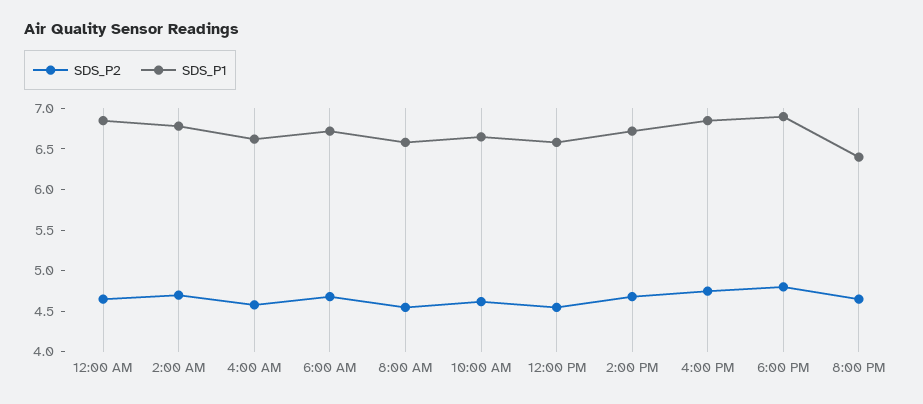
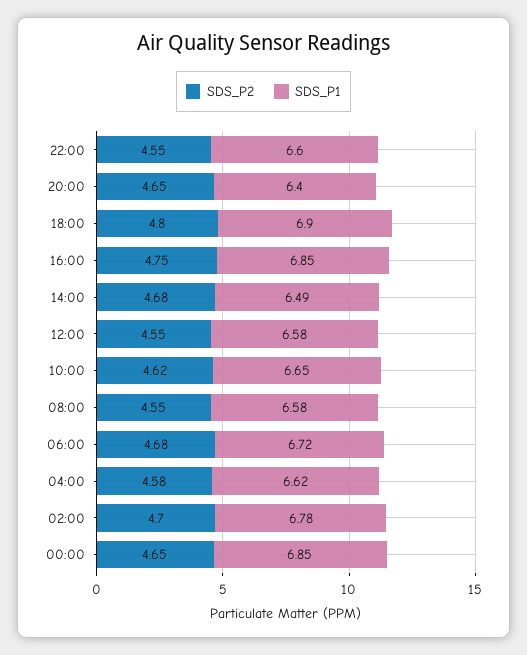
SDS_P1, 2:00 PM: 6.7 -> 6.49
SDS_P2, 22:00: none -> 4.55
SDS_P1, 22:00: none -> 6.6

